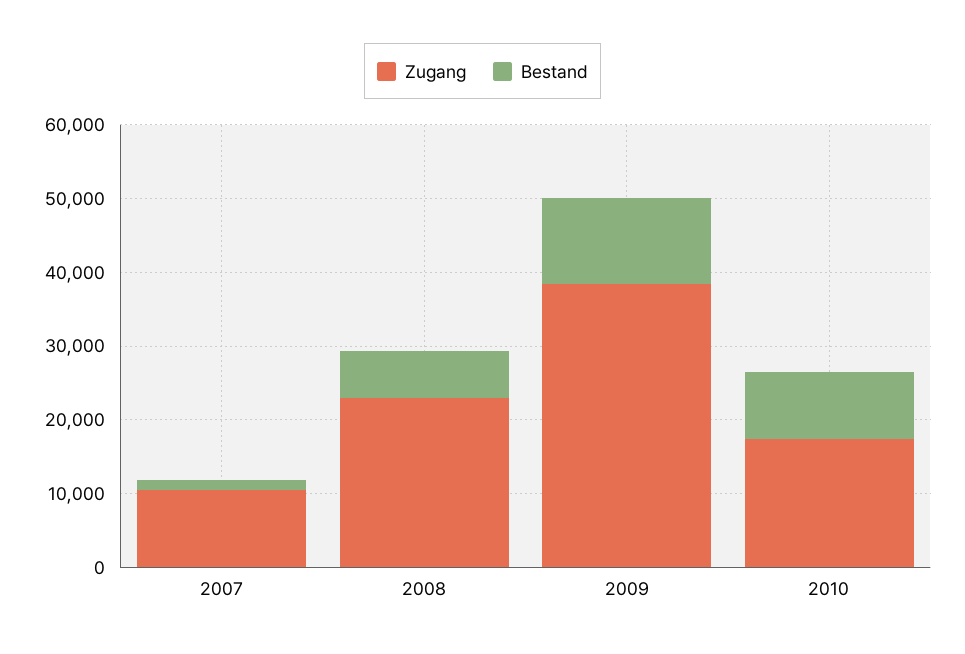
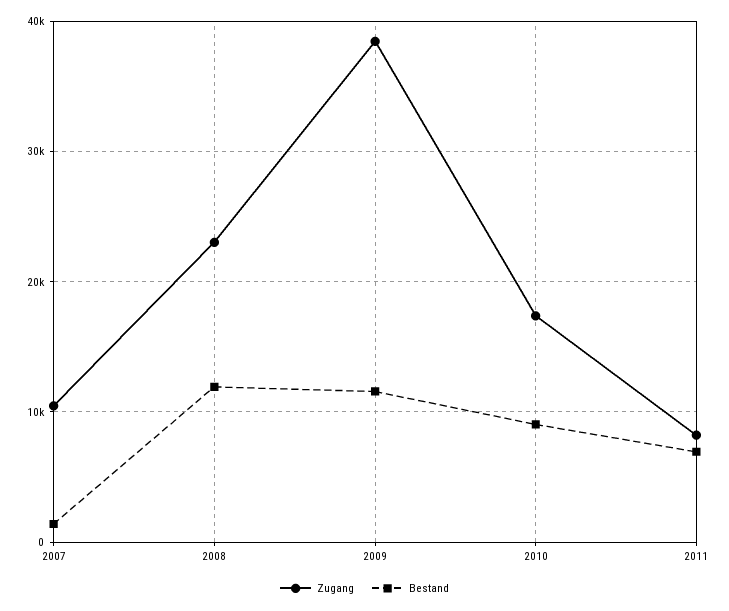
Bestand, 2008: 6000 -> 12000
Zugang, 2011: none -> 8000
Bestand, 2011: none -> 7000

